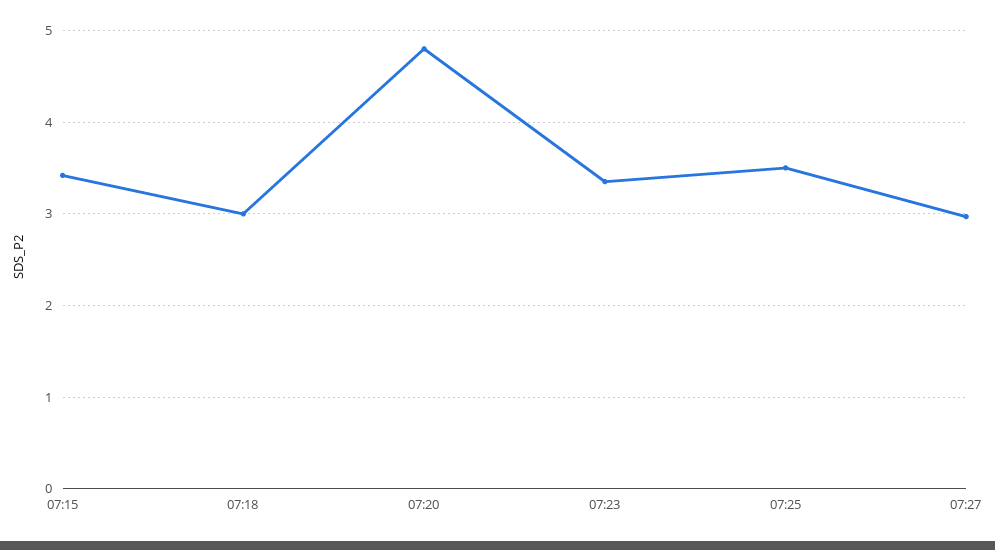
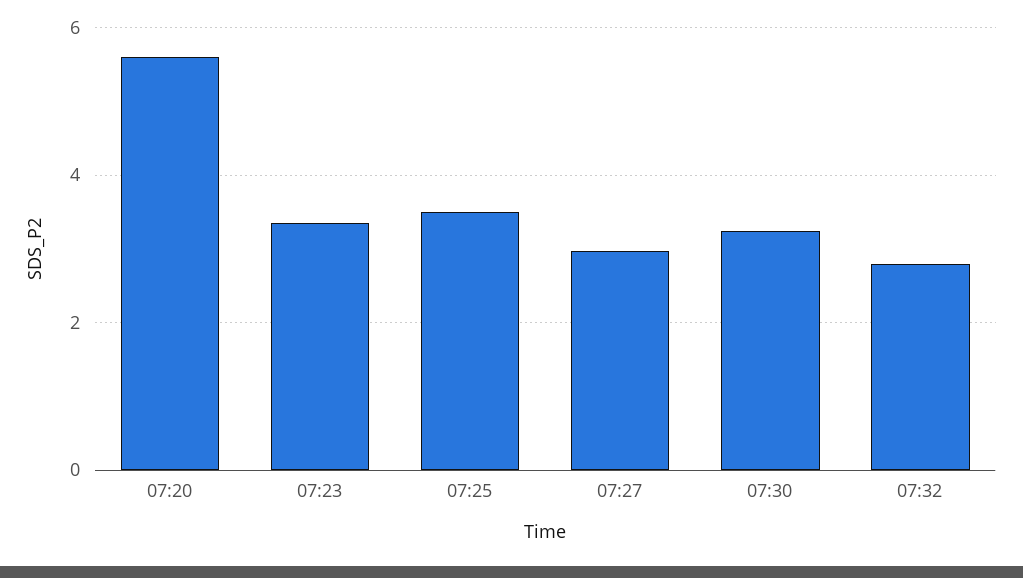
07:15: 3.4 -> none
07:18: 3 -> none
07:20: 4.8 -> 5.6
07:30: none -> 3.2
07:32: none -> 2.8

